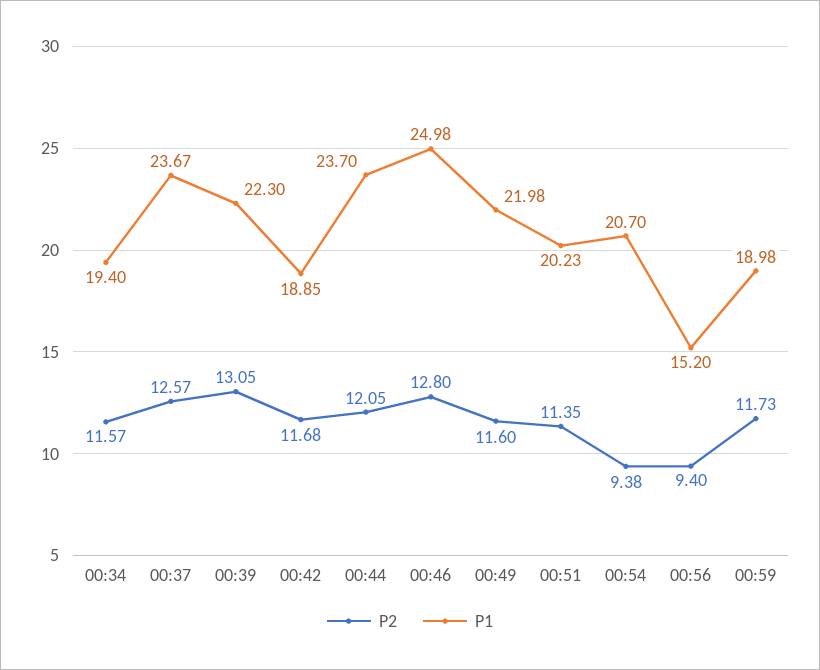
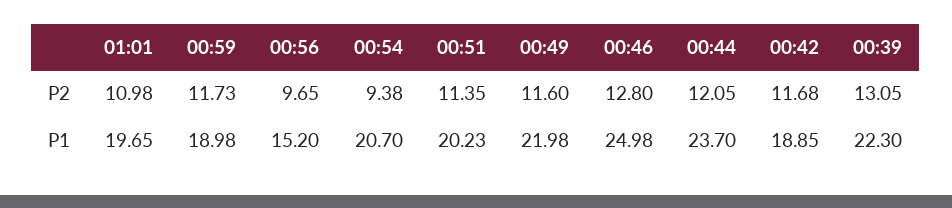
P2, 00:34: 11.57 -> none
P1, 00:34: 19.4 -> none
P2, 00:37: 12.57 -> none
P1, 00:37: 23.67 -> none
P2, 00:56: 9.4 -> 9.65
P2, 01:01: none -> 10.98
P1, 01:01: none -> 19.65

